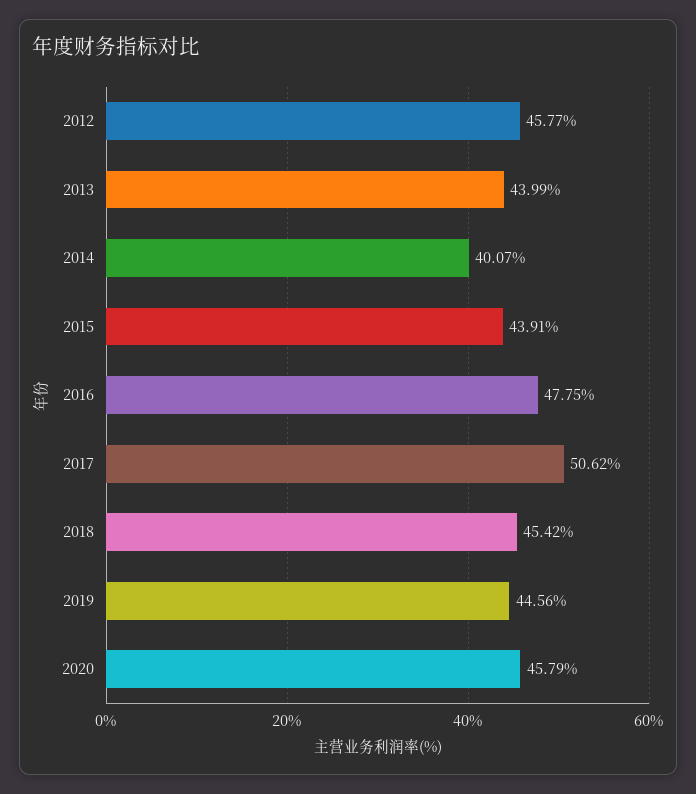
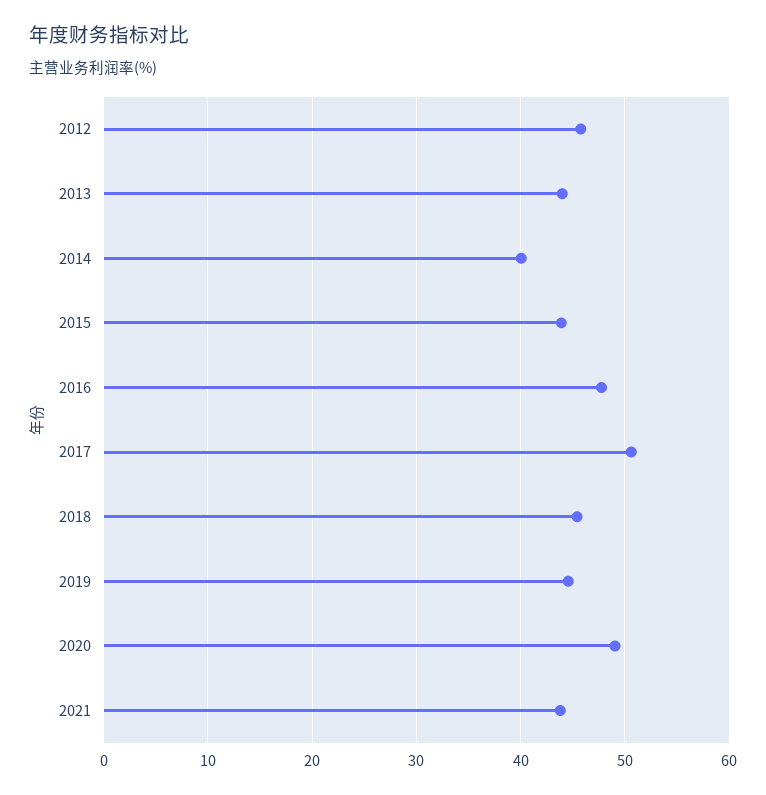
2020: 45.79 -> 49
2021: none -> 44

